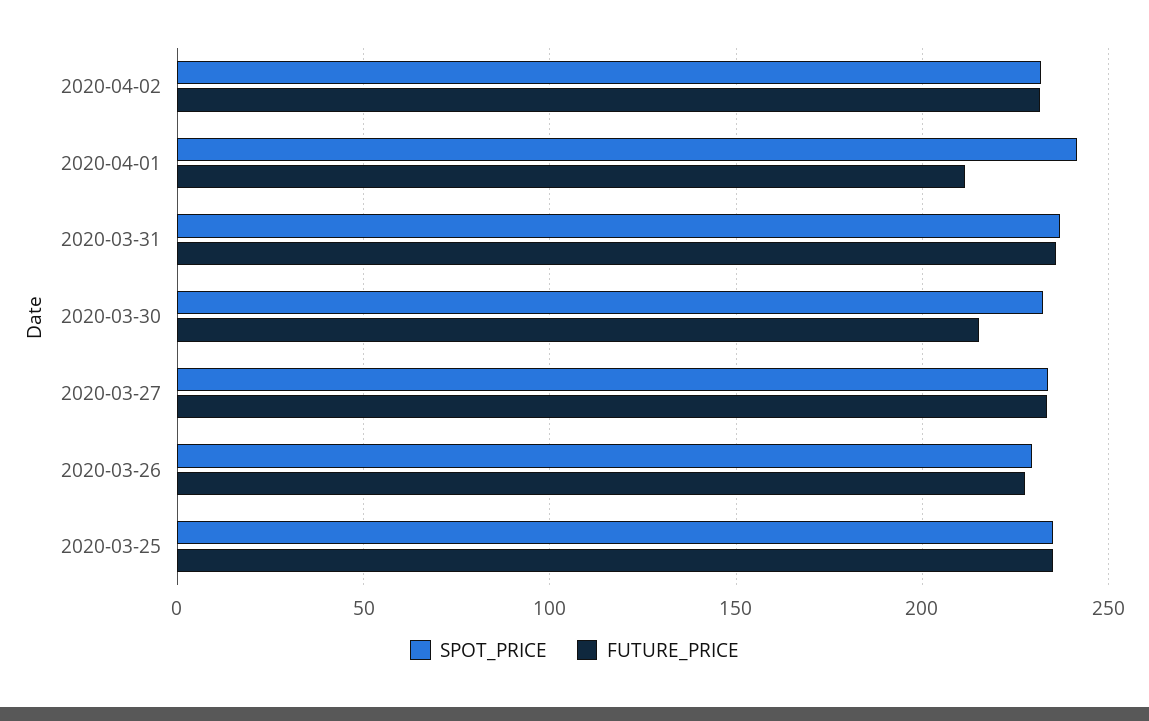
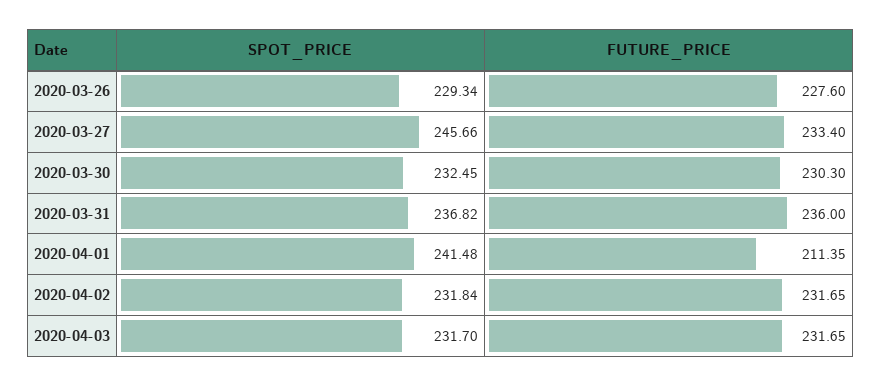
FUTURE_PRICE, 2020-03-30: 215 -> 230.3
SPOT_PRICE, 2020-03-27: 235 -> 245.66
SPOT_PRICE, 2020-03-25: 235 -> none
FUTURE_PRICE, 2020-03-25: 235 -> none
SPOT_PRICE, 2020-04-03: none -> 231.7
FUTURE_PRICE, 2020-04-03: none -> 231.65

